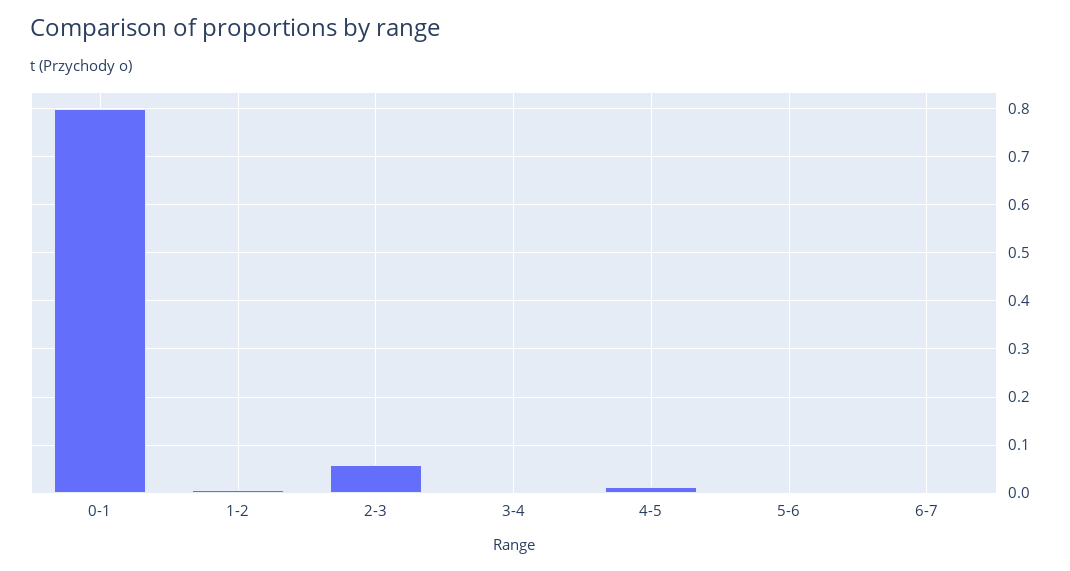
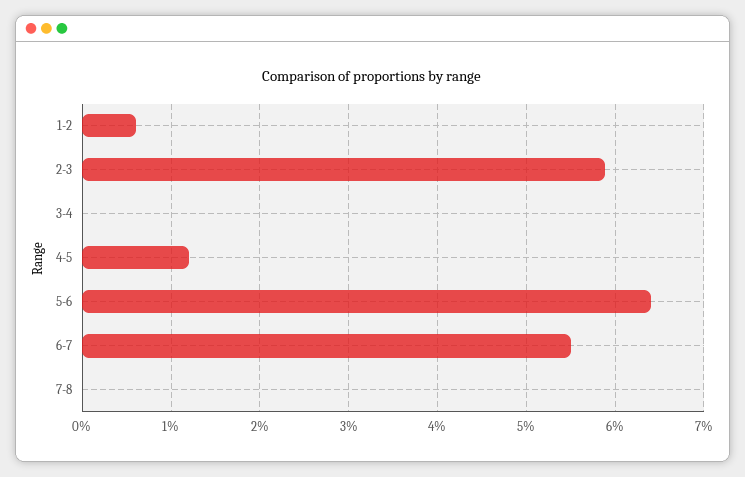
0-1: 0.8 -> none
5-6: 0 -> 0.064
6-7: 0 -> 0.055
7-8: none -> 0

